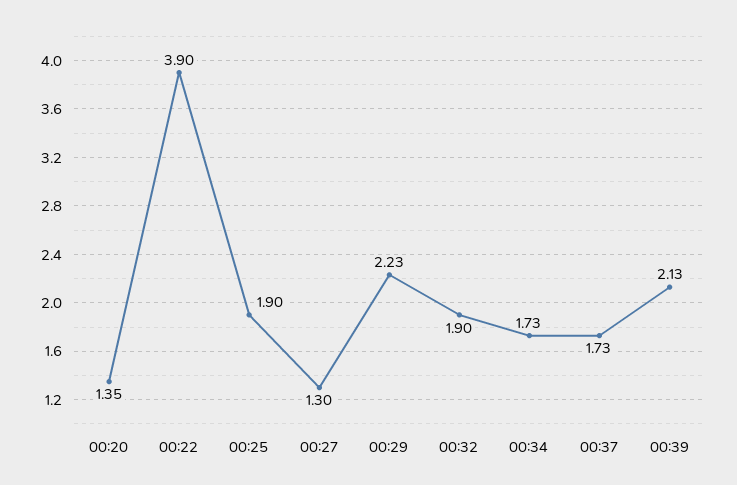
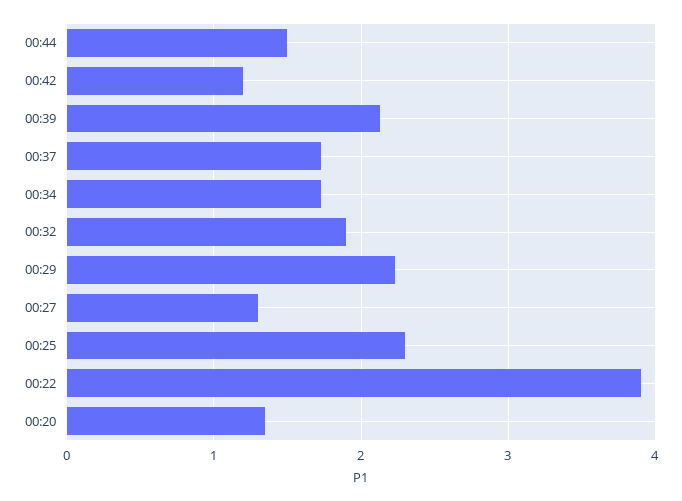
00:25: 1.9 -> 2.3
00:44: none -> 1.5
00:42: none -> 1.2

